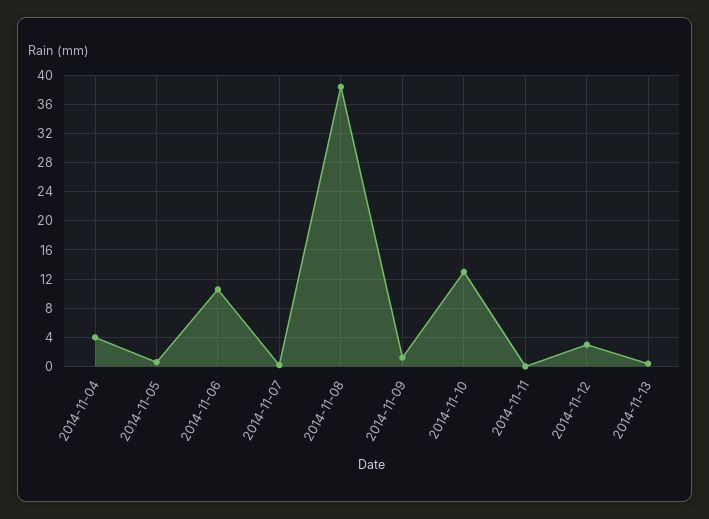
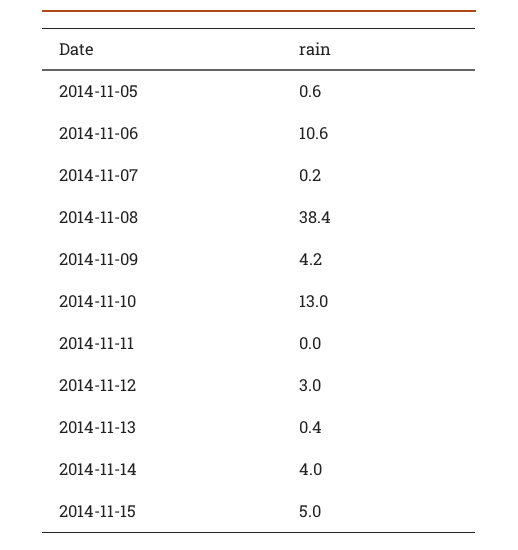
2014-11-04: 4 -> none
2014-11-09: 1 -> 4.2
2014-11-14: none -> 4
2014-11-15: none -> 5

